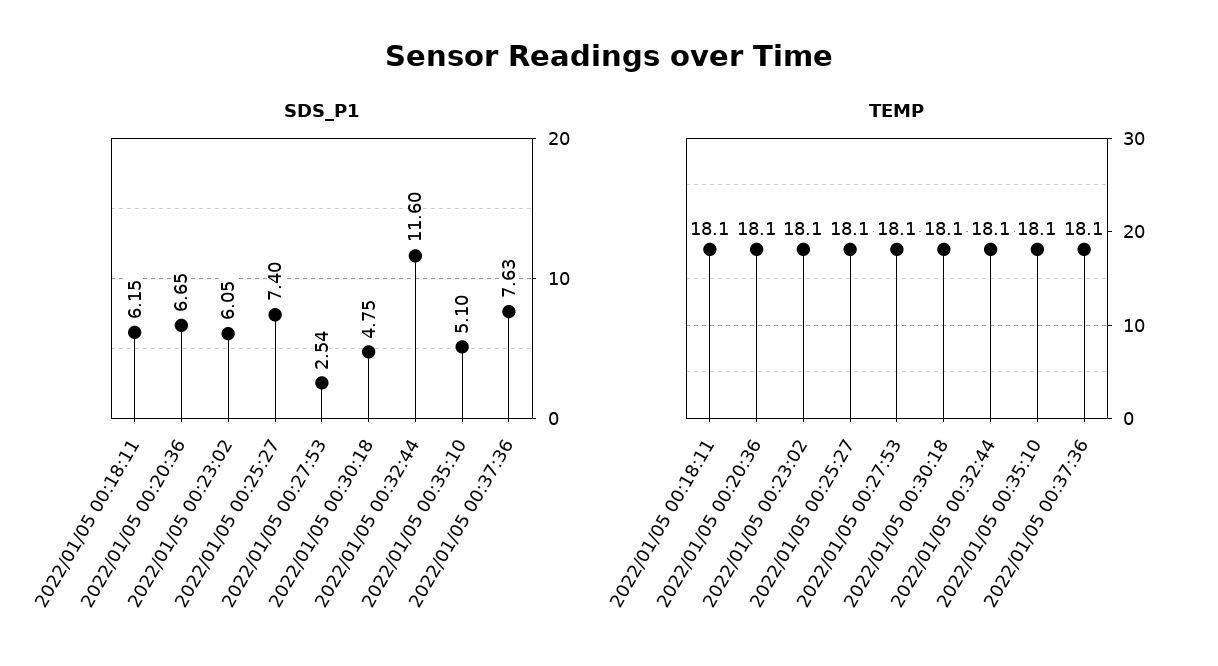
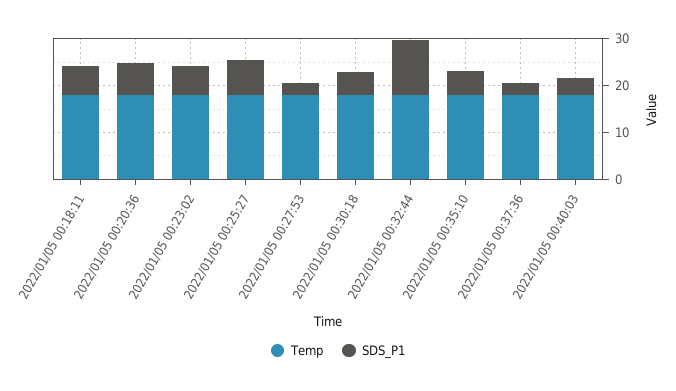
SDS_P1, 2022/01/05 00:37:36: 7.63 -> 2
TEMP, 2022/01/05 00:40:03: none -> 18
SDS_P1, 2022/01/05 00:40:03: none -> 4

